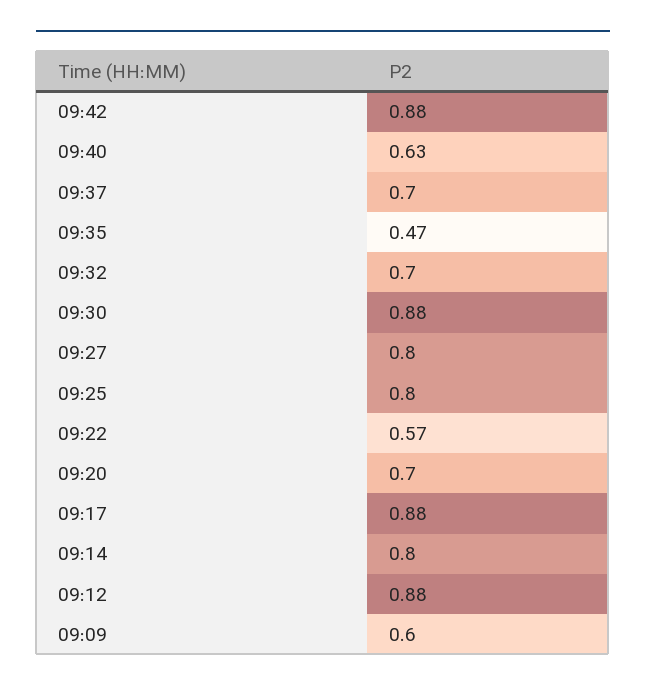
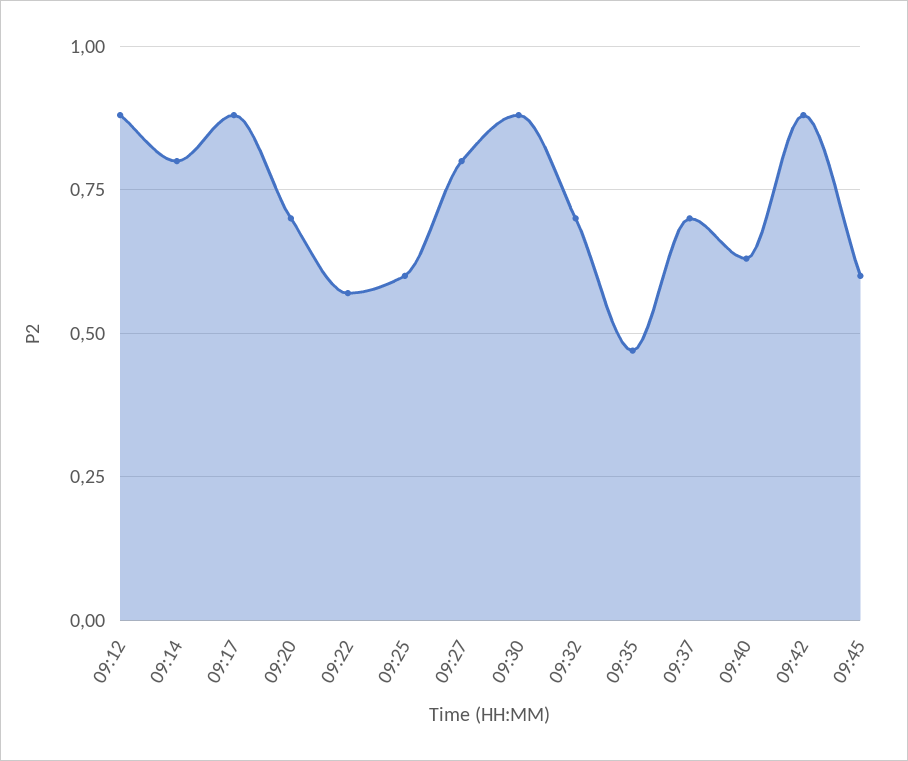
09:25: 0.8 -> 0.6
09:09: 0.6 -> none
09:45: none -> 0.6

